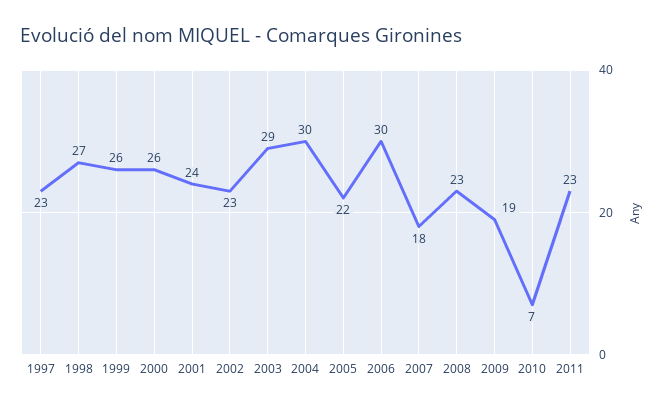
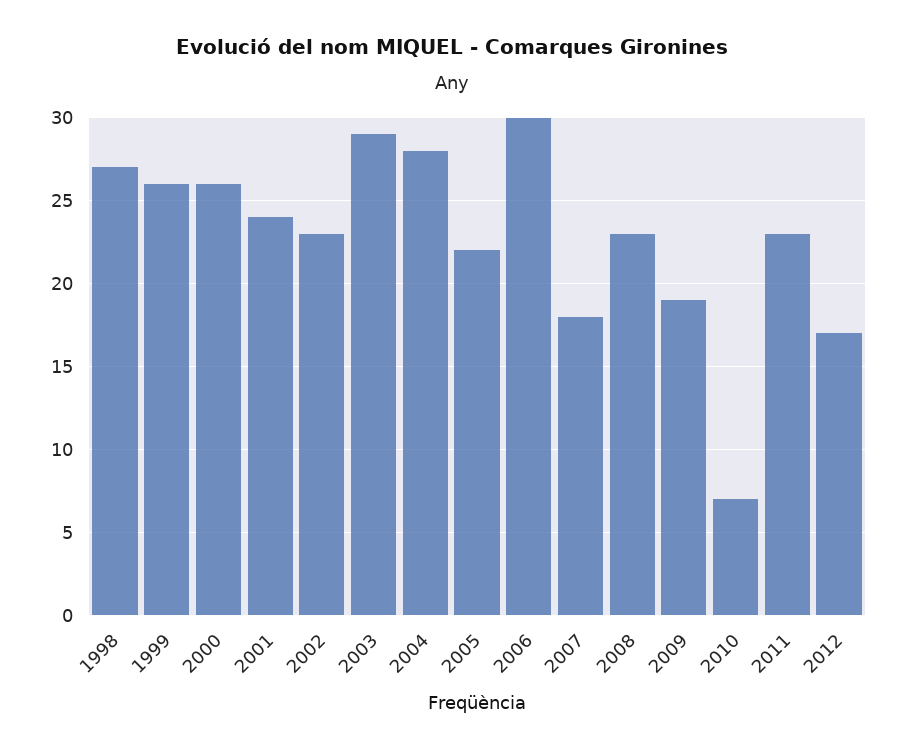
1997: 23 -> none
2004: 30 -> 28
2012: none -> 17

